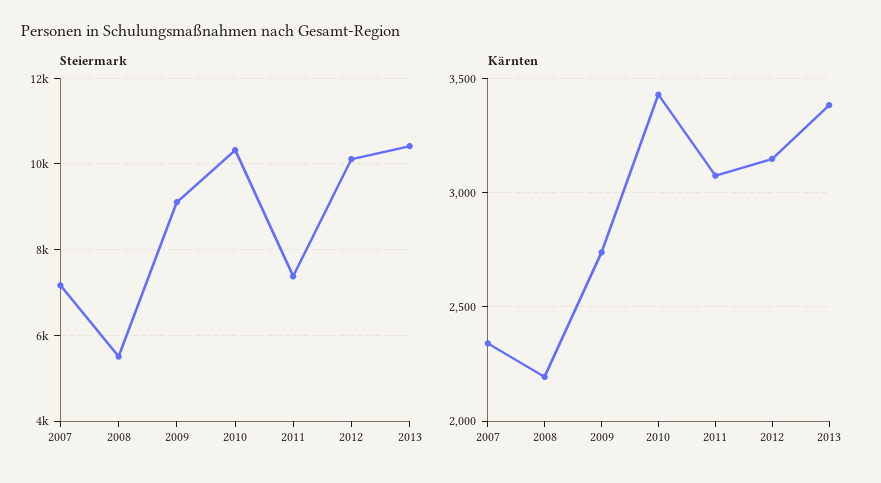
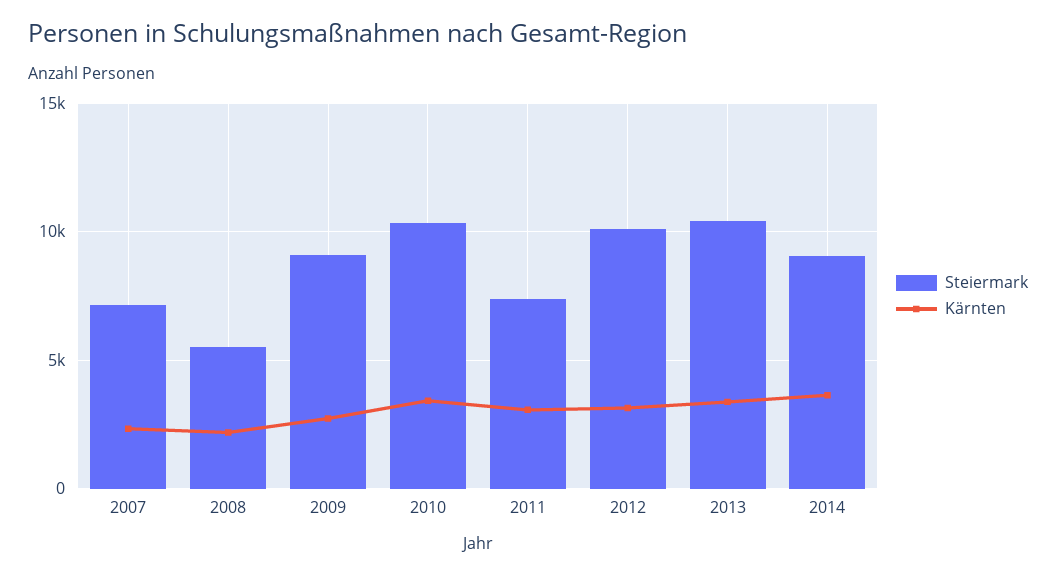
Steiermark, 2014: none -> 9000
Kärnten, 2014: none -> 3500

